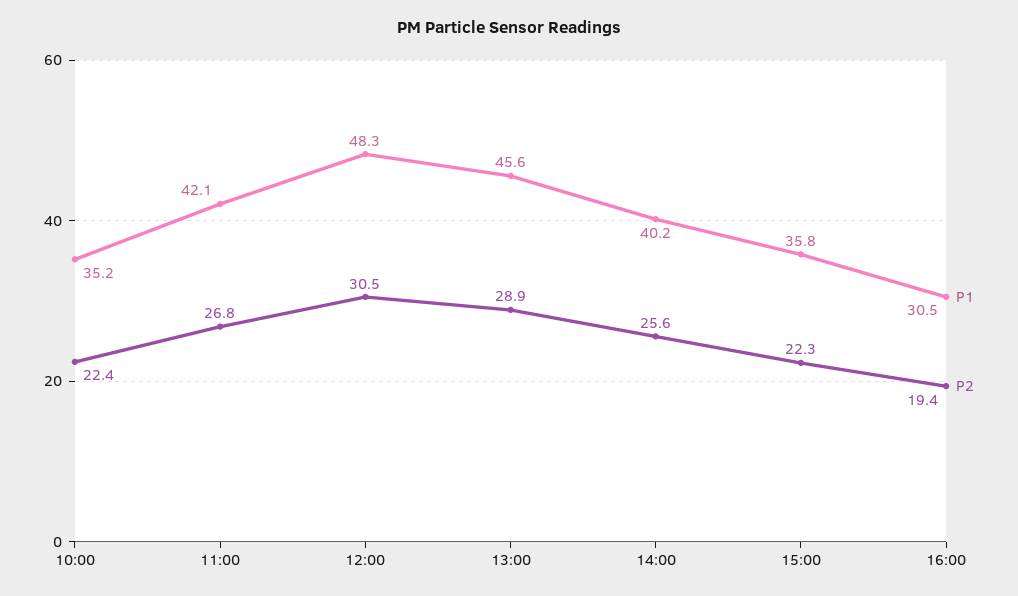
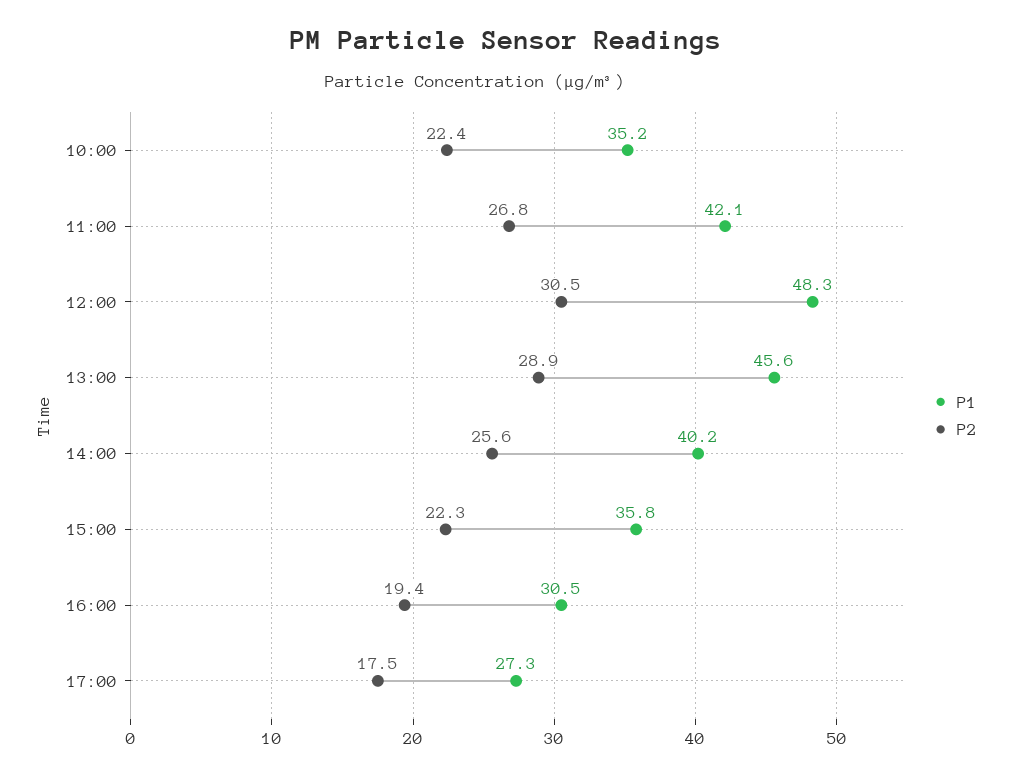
P1, 17:00: none -> 27.3
P2, 17:00: none -> 17.5

